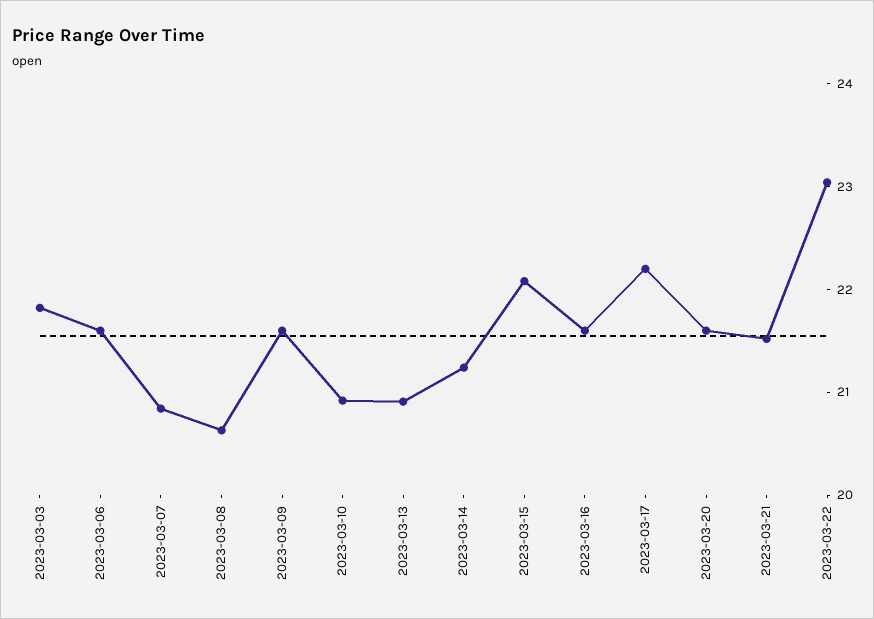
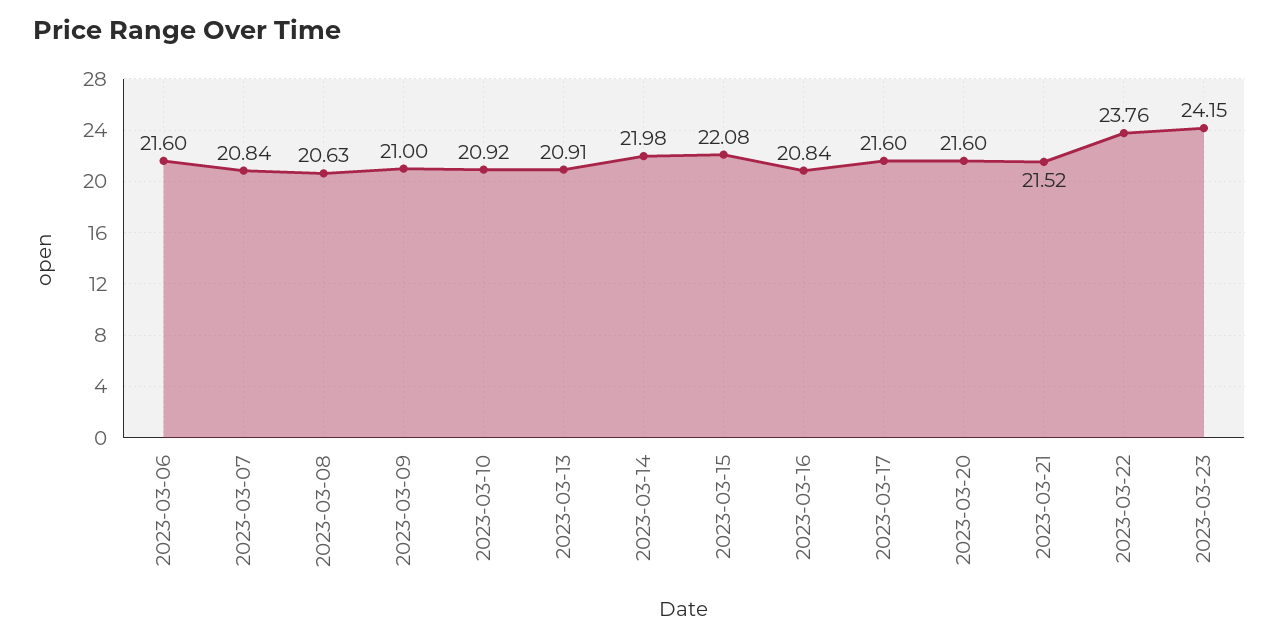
2023-03-03: 21.8 -> none
2023-03-09: 21.6 -> 21
2023-03-14: 21.2 -> 21.98
2023-03-16: 21.6 -> 20.84
2023-03-17: 22.2 -> 21.6
2023-03-22: 23 -> 23.76
2023-03-23: none -> 24.15

